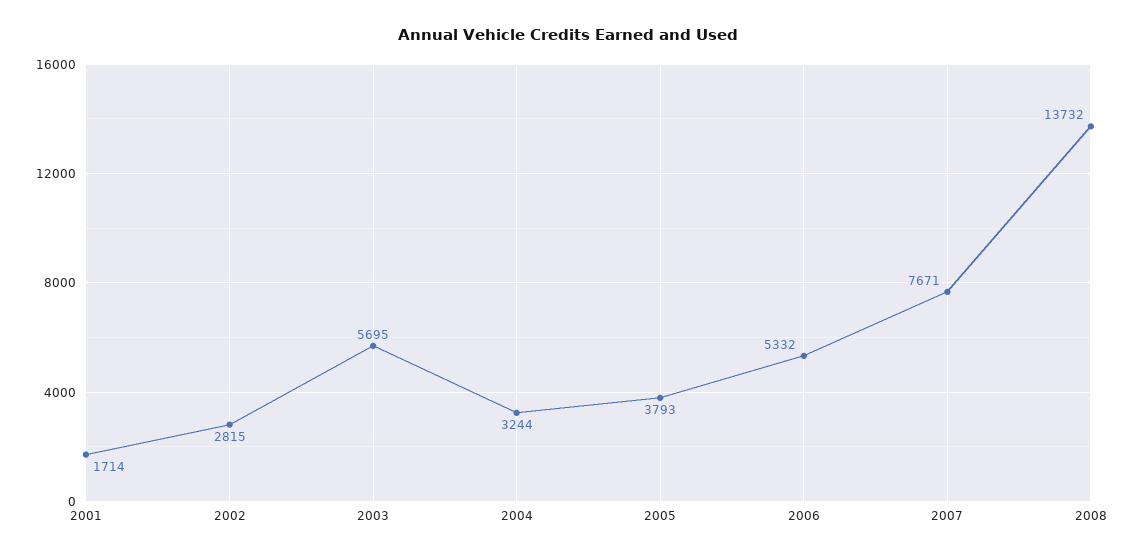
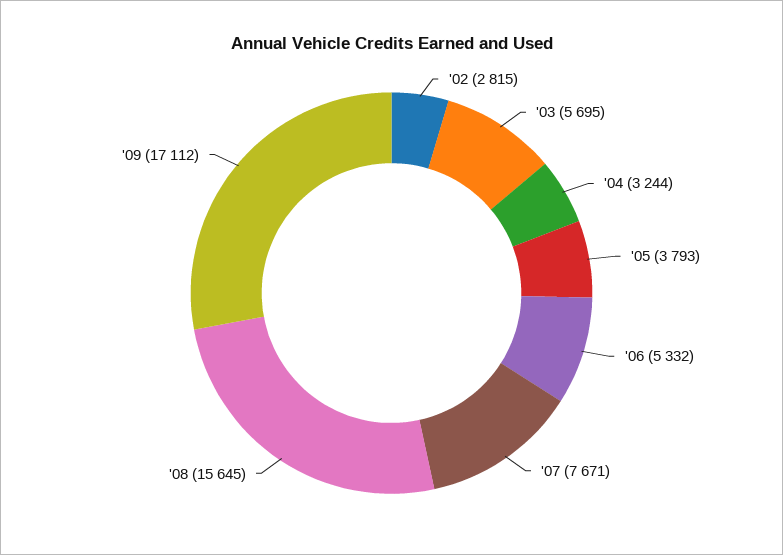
2001: 1714 -> none
2008: 13732 -> 15645
'09: none -> 17112

